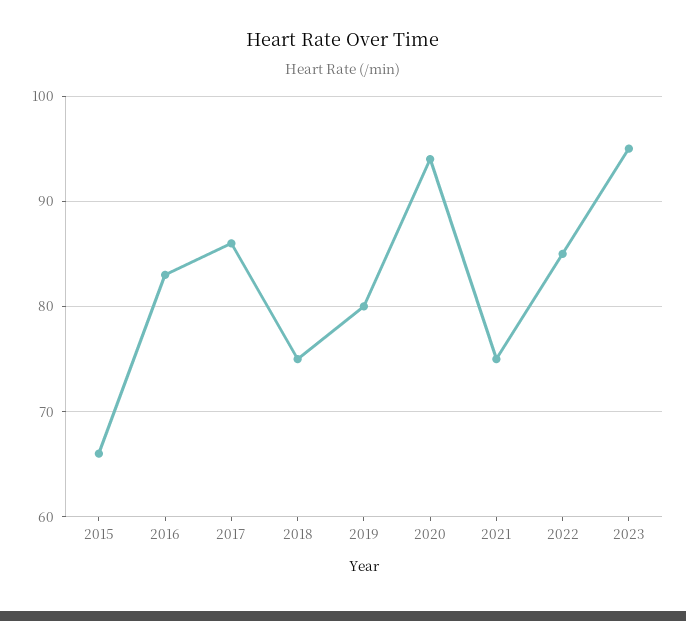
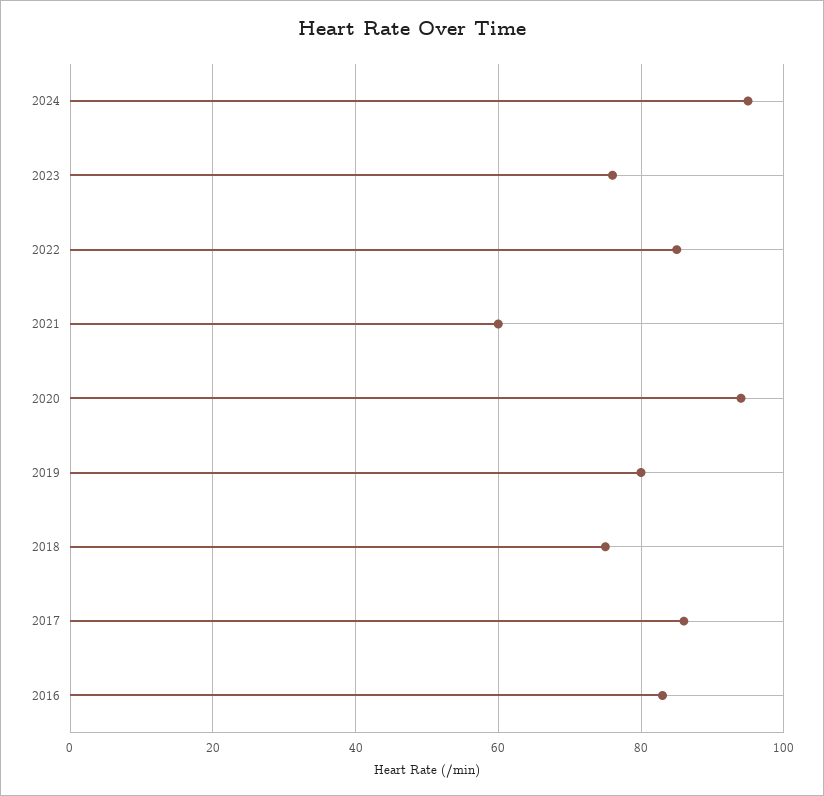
2015: 66 -> none
2021: 75 -> 60
2023: 95 -> 75
2024: none -> 95

